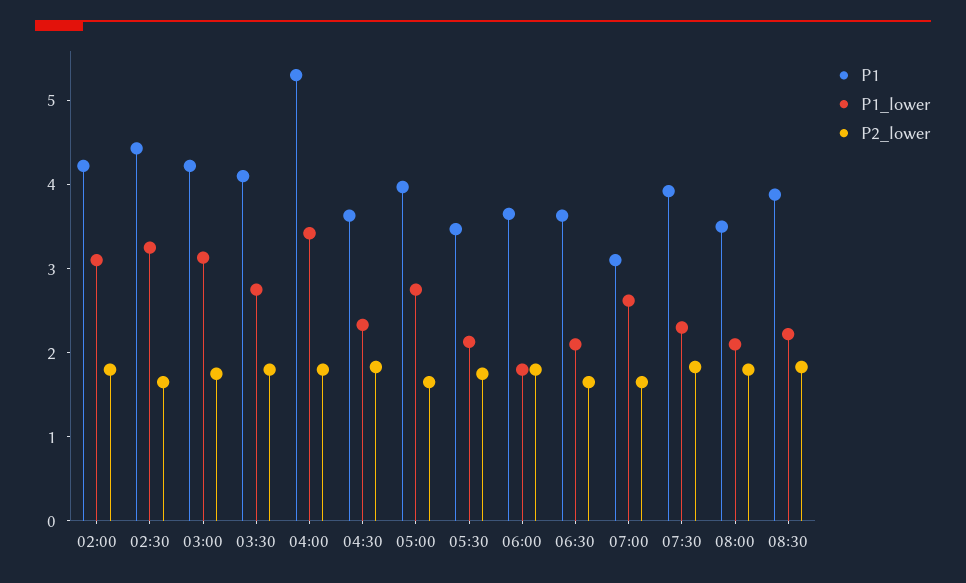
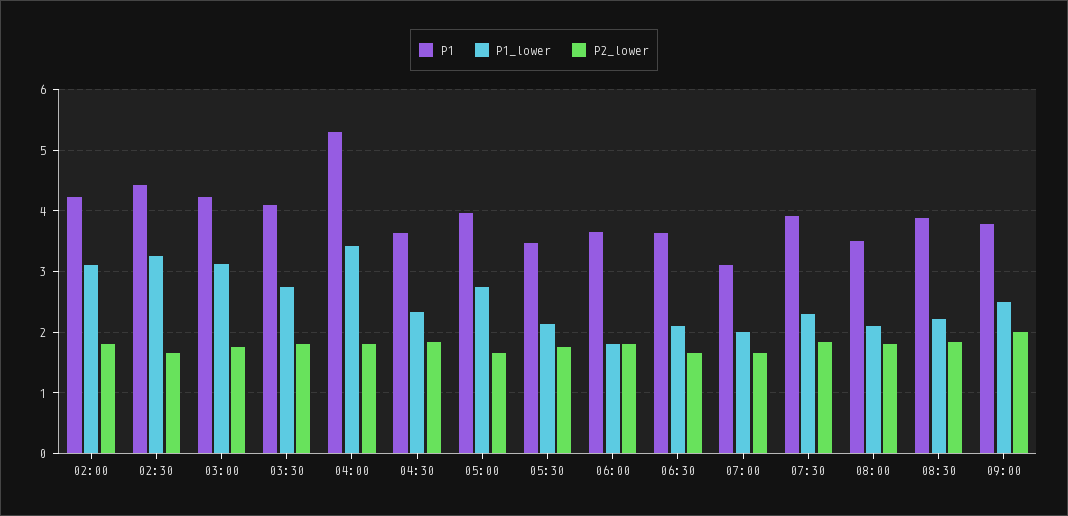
P1_lower, 07:00: 2.6 -> 2
P1, 09:00: none -> 3.8
P1_lower, 09:00: none -> 2.5
P2_lower, 09:00: none -> 2

